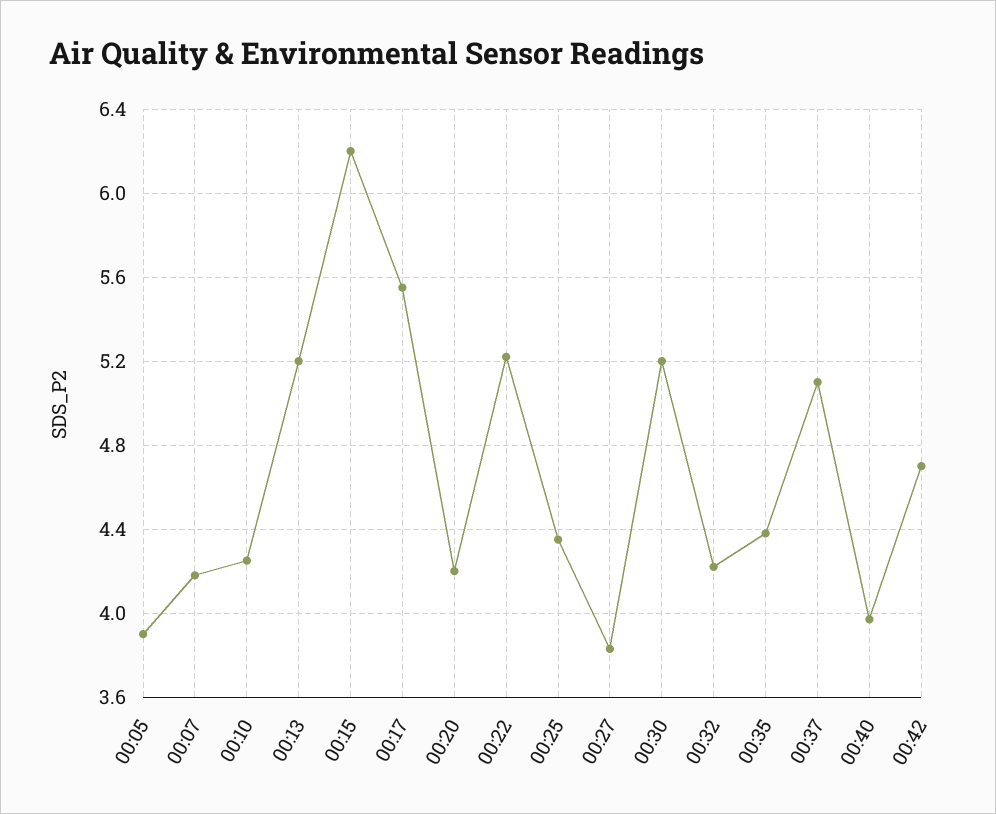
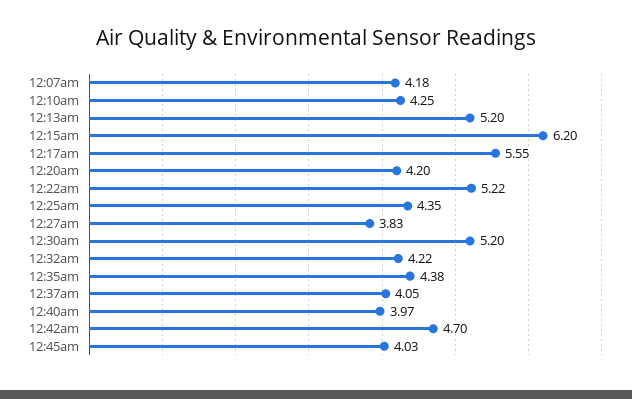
00:05: 3.9 -> none
00:37: 5.1 -> 4.05
12:45am: none -> 4.03

